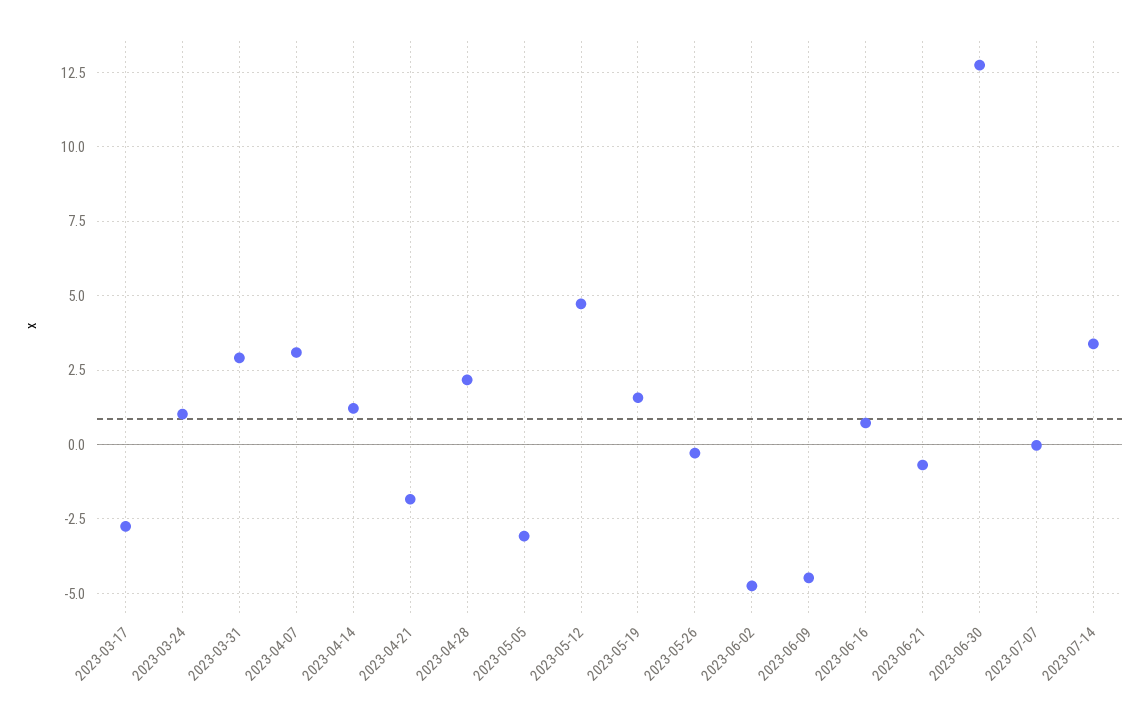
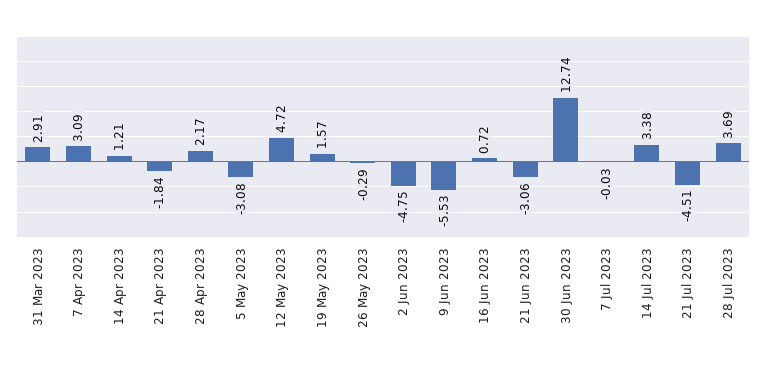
2023-03-17: -2.75 -> none
2023-03-24: 1 -> none
2023-06-09: -4.5 -> -5.53
2023-06-21: -0.75 -> -3.06
21 Jul 2023: none -> -4.51
28 Jul 2023: none -> 3.69

